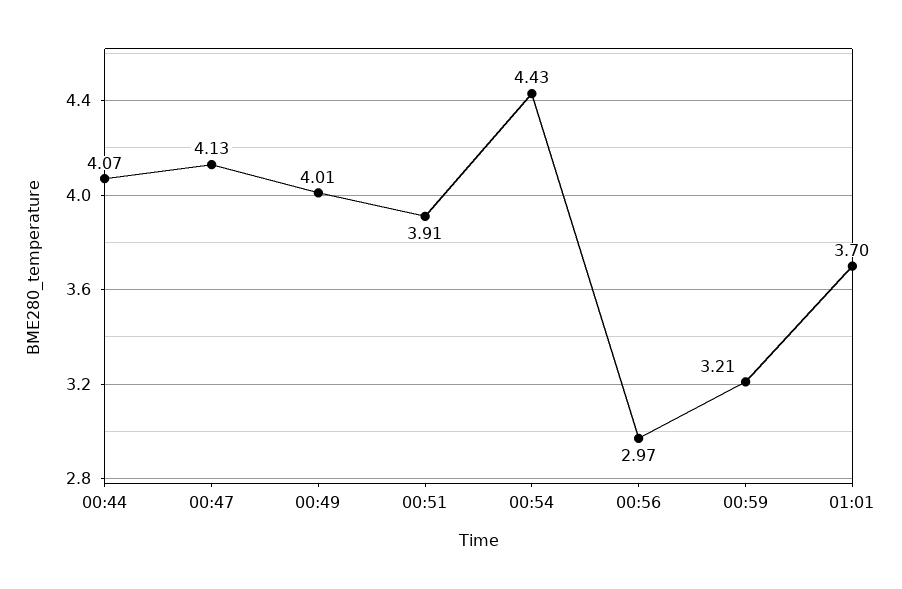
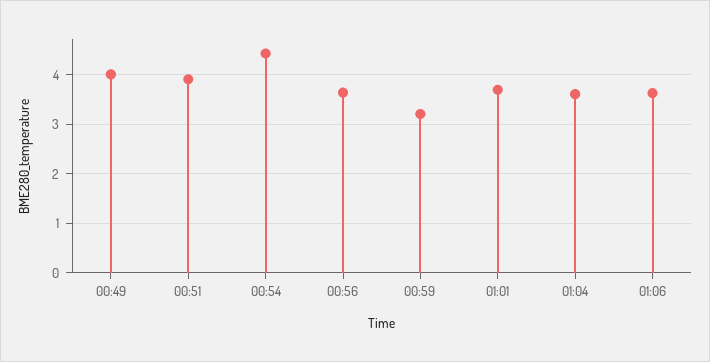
00:44: 4.07 -> none
00:47: 4.13 -> none
00:56: 2.97 -> 3.6
01:04: none -> 3.6
01:06: none -> 3.6

